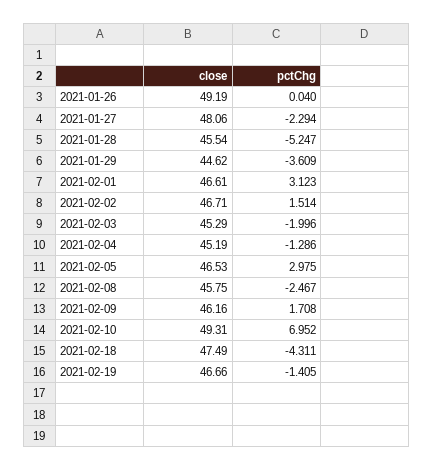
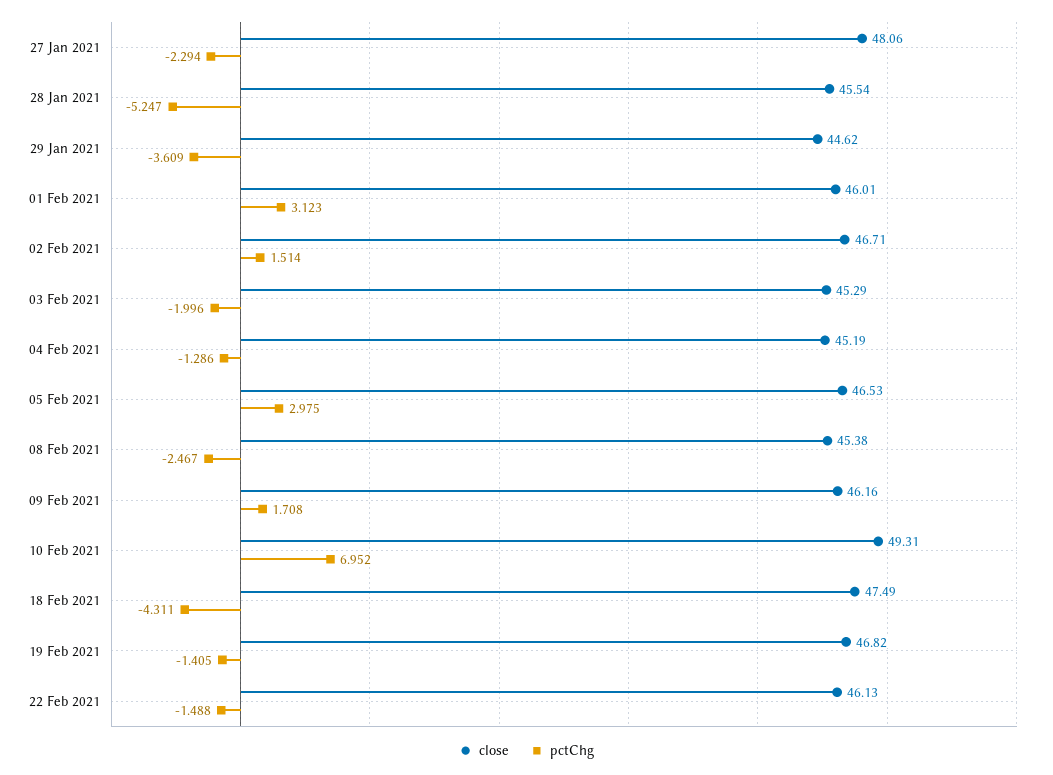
close, 2021-01-26: 49.19 -> none
pctChg, 2021-01-26: 0.04 -> none
close, 2021-02-01: 46.61 -> 46.01
close, 2021-02-08: 45.75 -> 45.38
close, 2021-02-19: 46.66 -> 46.82
close, 22 Feb 2021: none -> 46.13
pctChg, 22 Feb 2021: none -> -1.488

